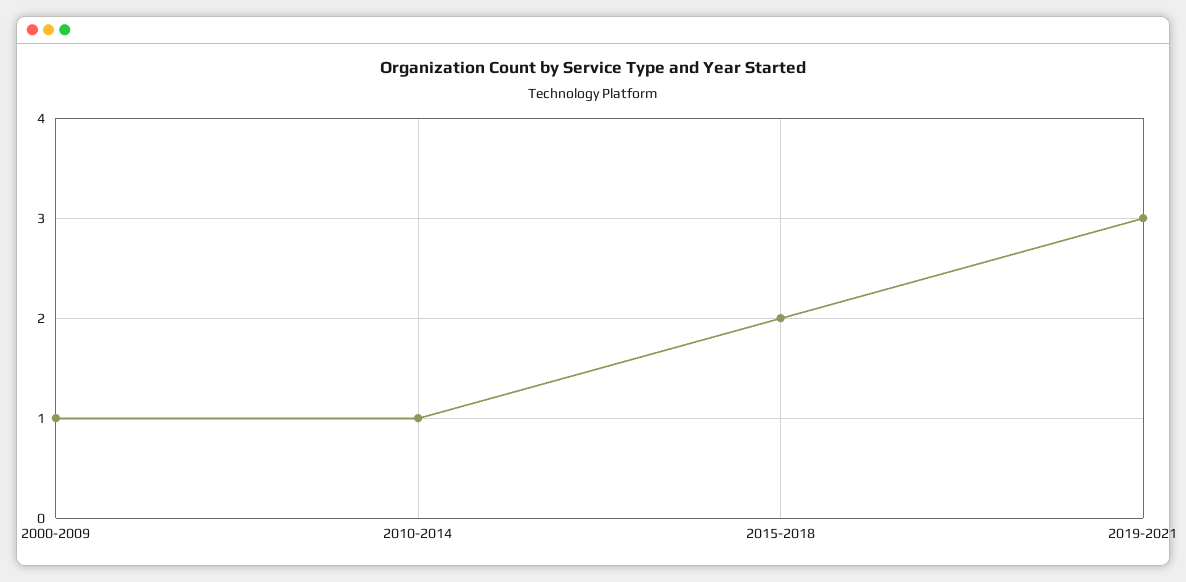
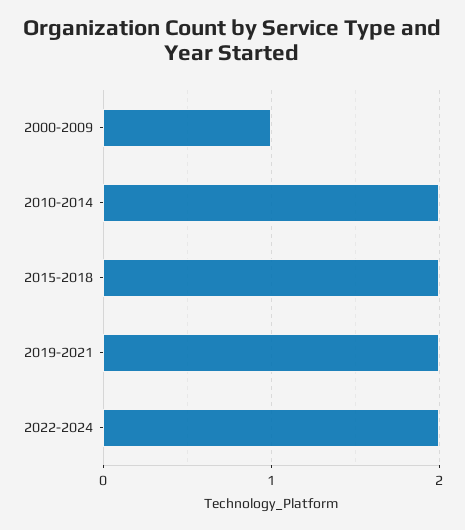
2010-2014: 1 -> 2
2019-2021: 3 -> 2
2022-2024: none -> 2

